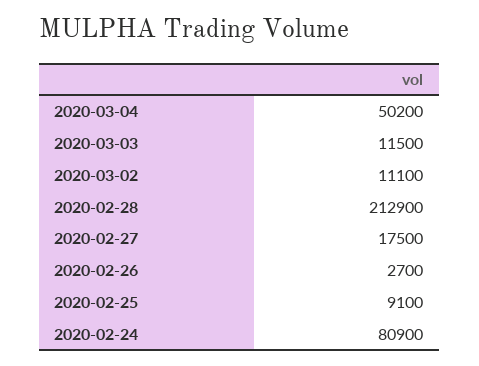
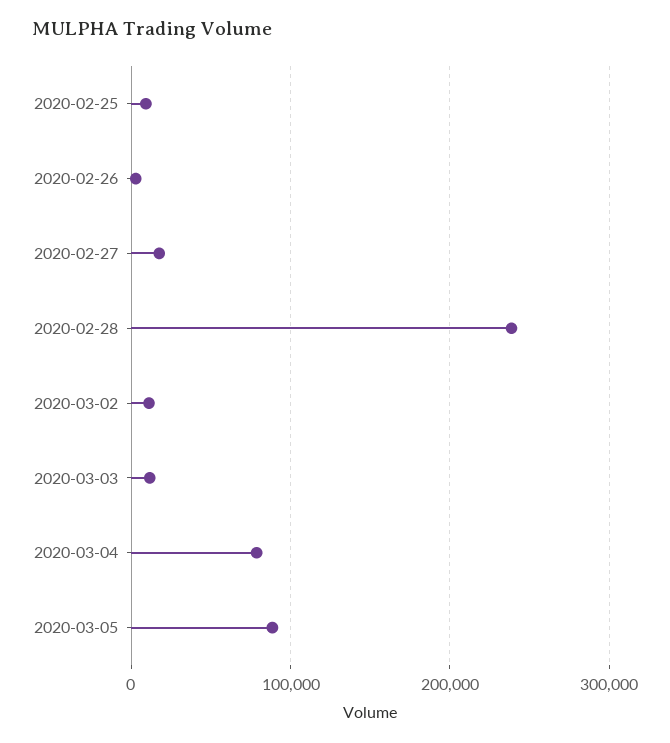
2020-03-04: 50200 -> 80000
2020-02-28: 212900 -> 240000
2020-02-24: 80900 -> none
2020-03-05: none -> 90000

